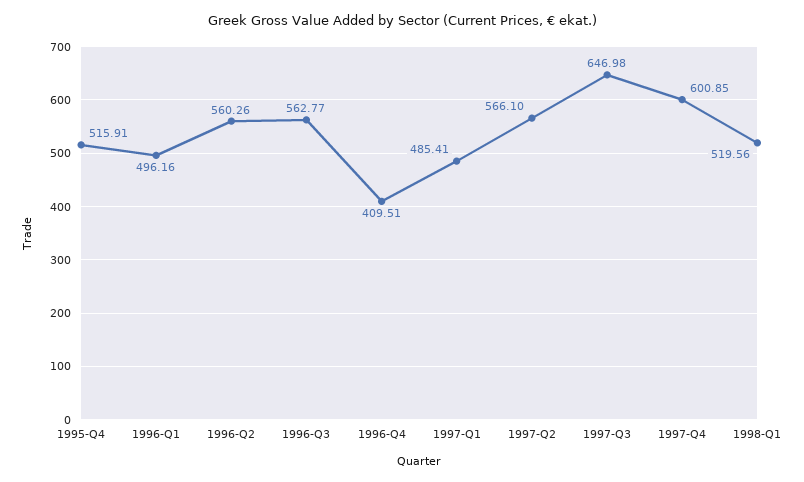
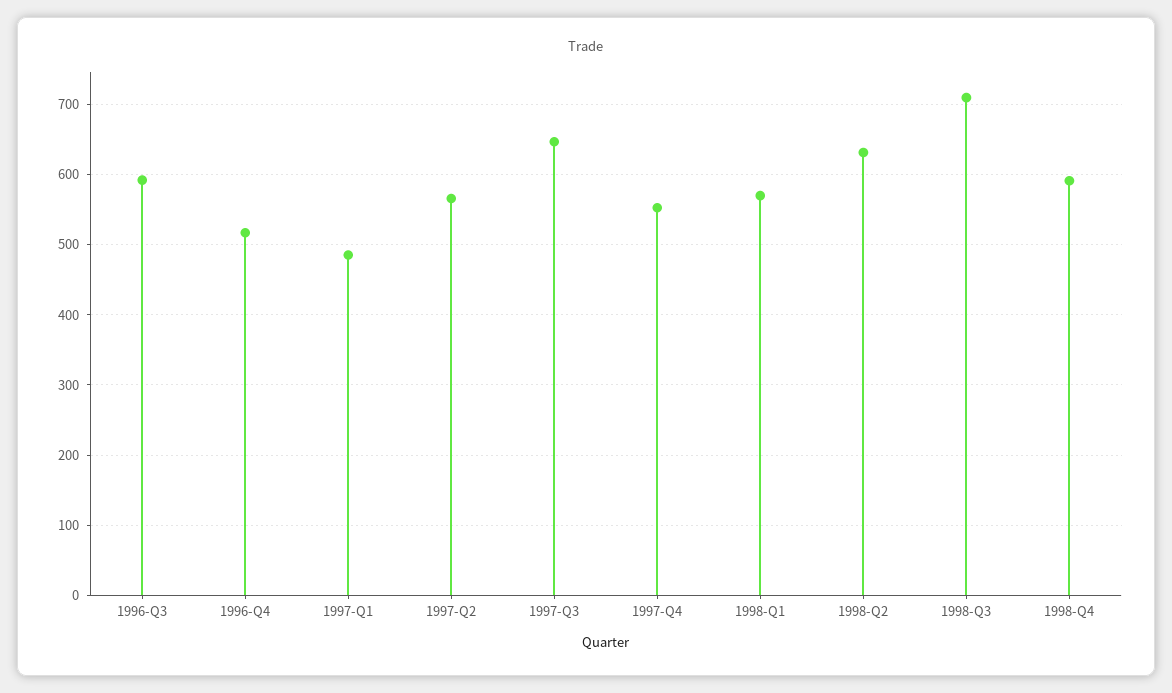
1995-Q4: 515.91 -> none
1996-Q1: 496.16 -> none
1996-Q2: 560.26 -> none
1996-Q3: 562.77 -> 590
1996-Q4: 409.51 -> 520
1997-Q4: 600.85 -> 550
1998-Q1: 519.56 -> 570
1998-Q2: none -> 630
1998-Q3: none -> 710
1998-Q4: none -> 590

